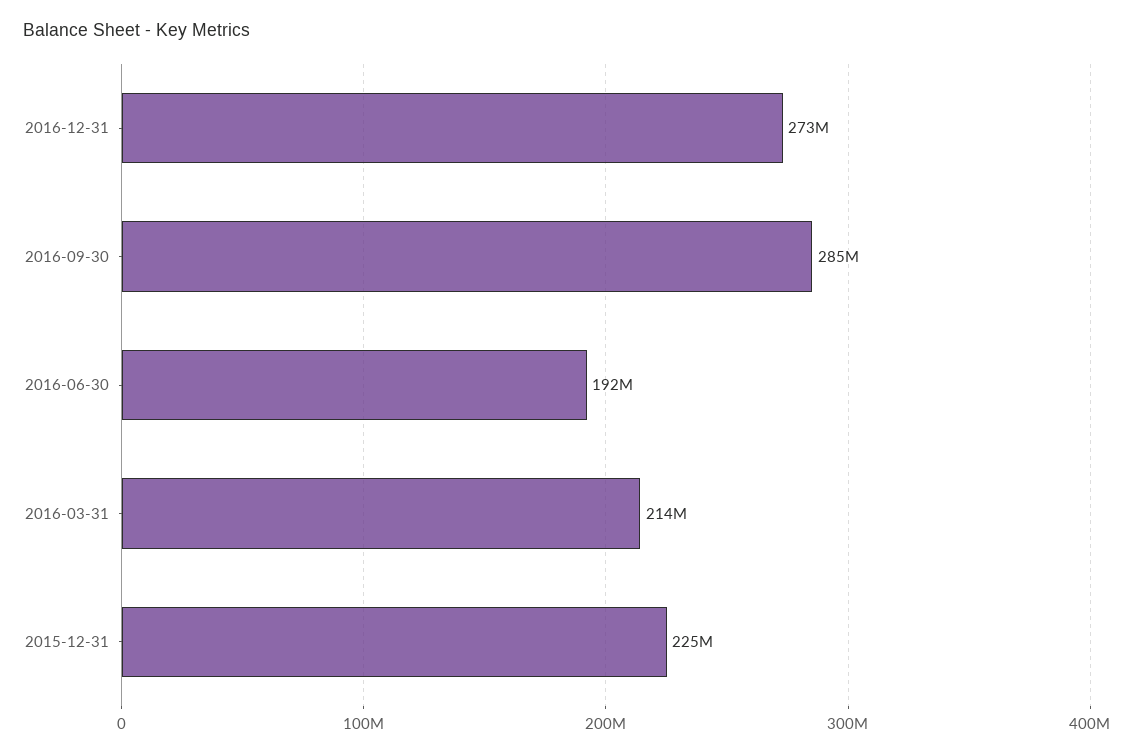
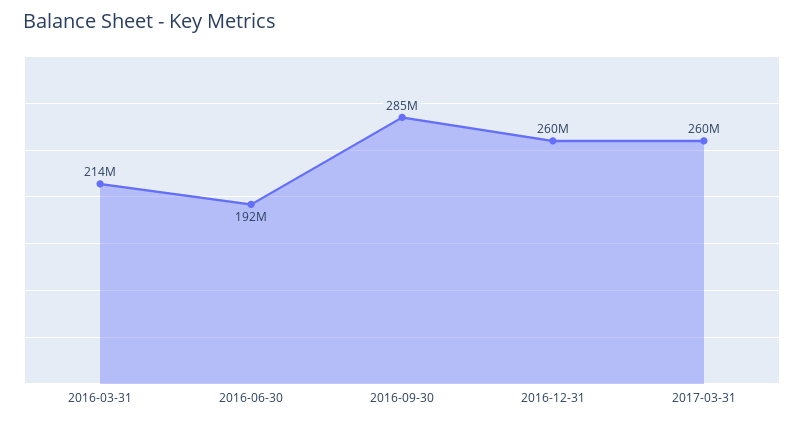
2016-12-31: 273000000 -> 260000000
2015-12-31: 225000000 -> none
2017-03-31: none -> 260000000

